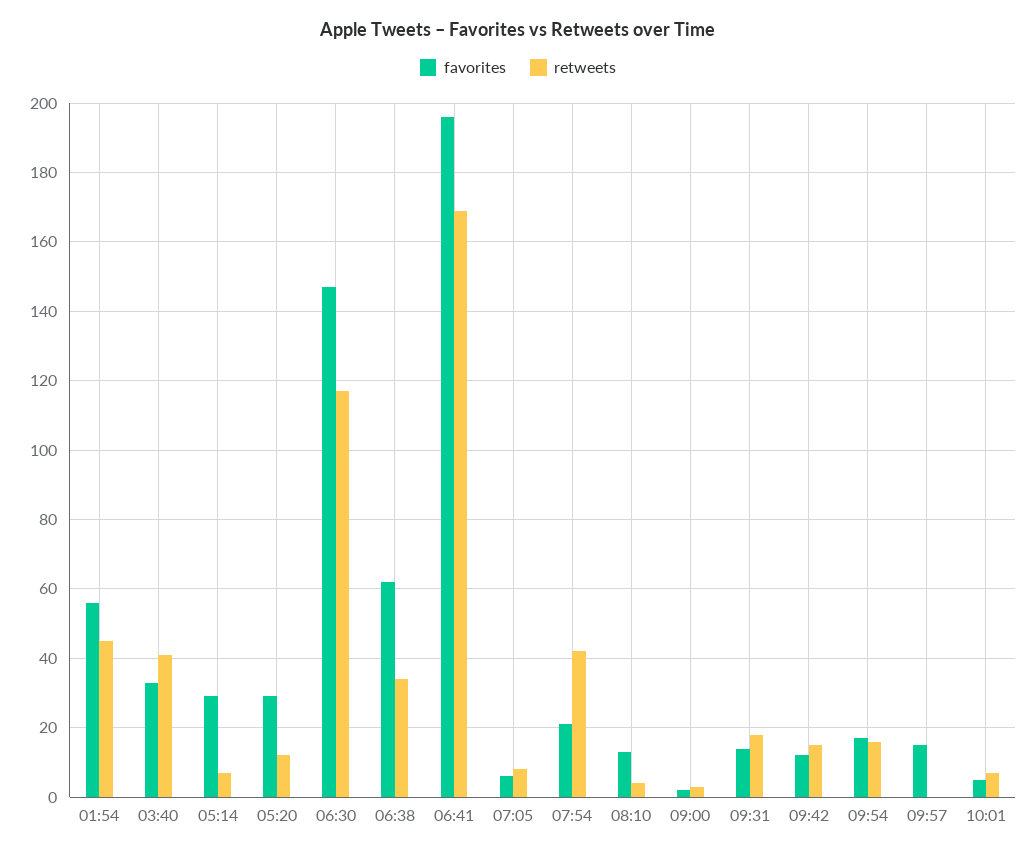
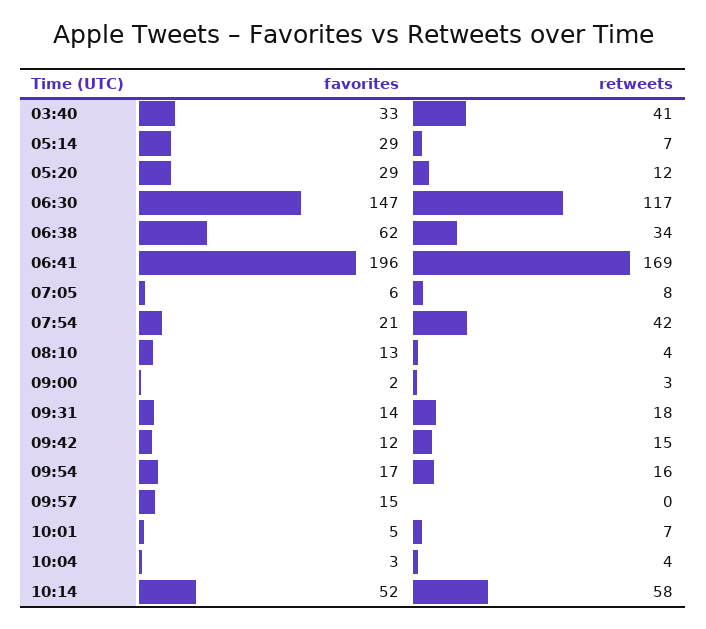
favorites, 01:54: 55 -> none
retweets, 01:54: 45 -> none
favorites, 10:04: none -> 3
retweets, 10:04: none -> 4
favorites, 10:14: none -> 52
retweets, 10:14: none -> 58

